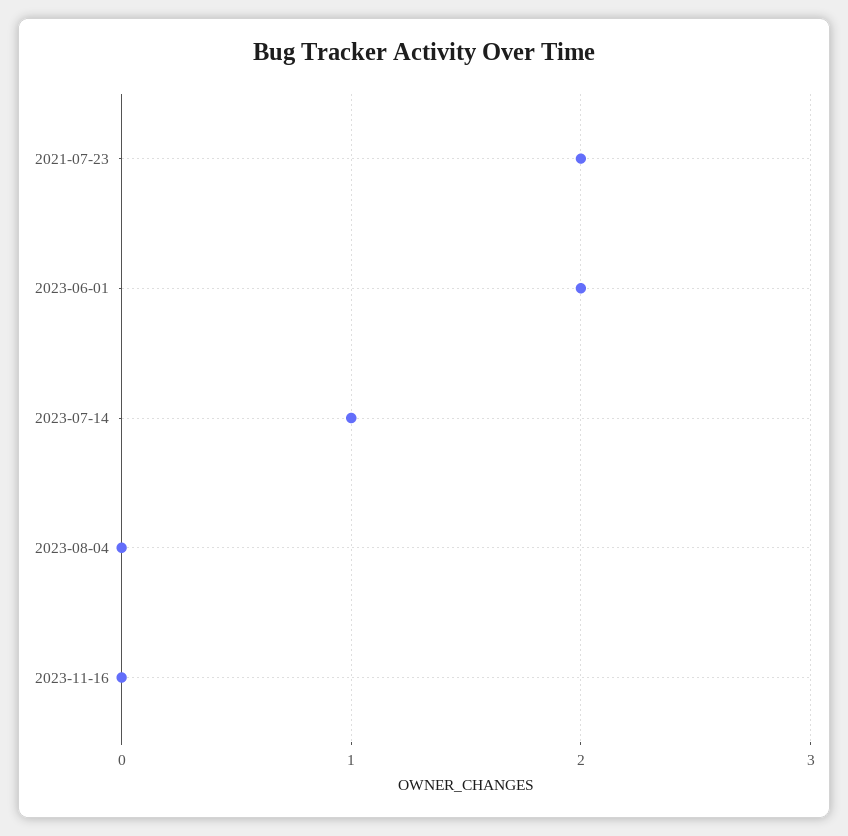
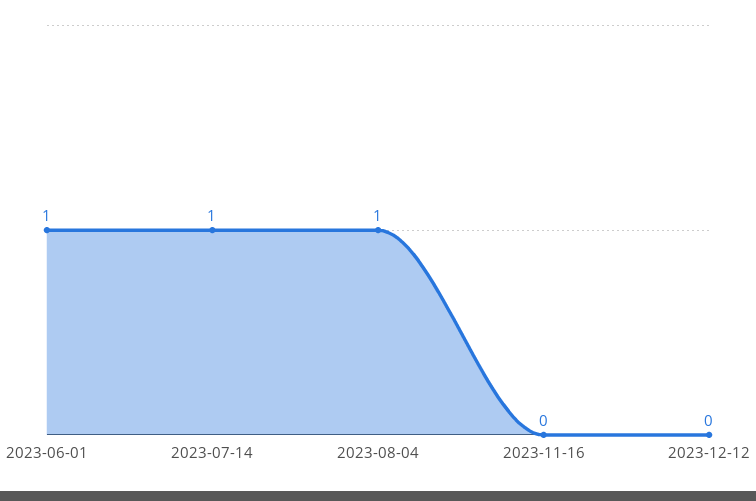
2021-07-23: 2 -> none
2023-06-01: 2 -> 1
2023-08-04: 0 -> 1
2023-12-12: none -> 0

